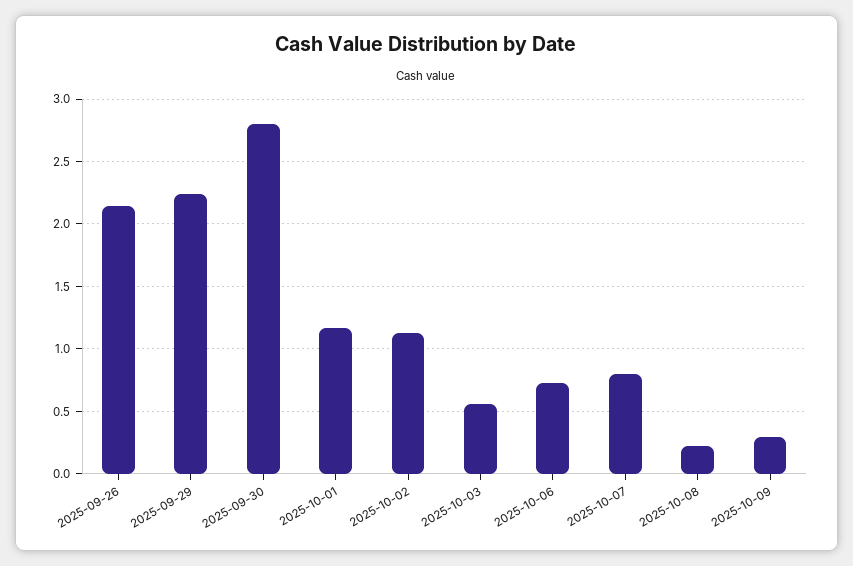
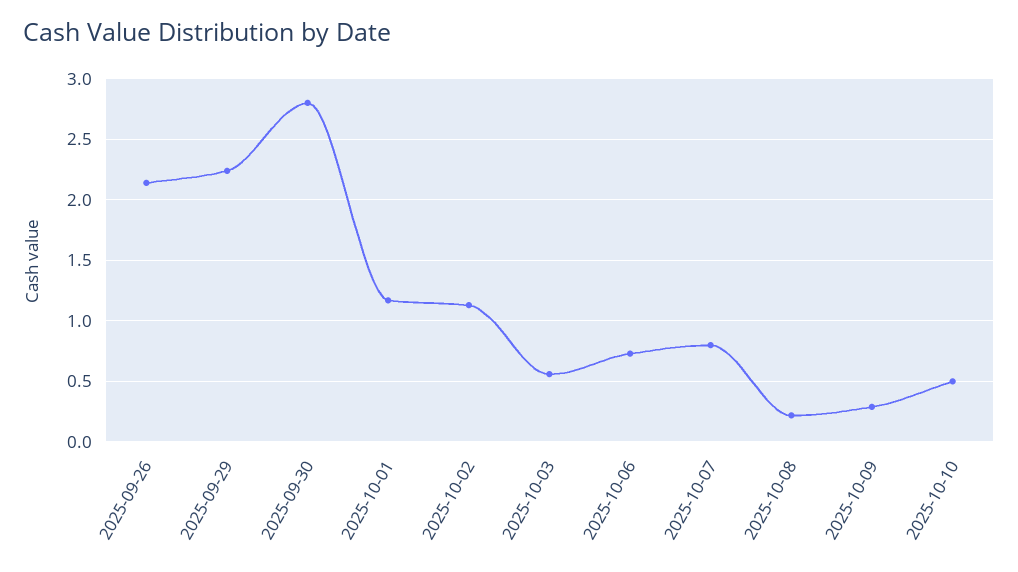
2025-10-10: none -> 0.5

